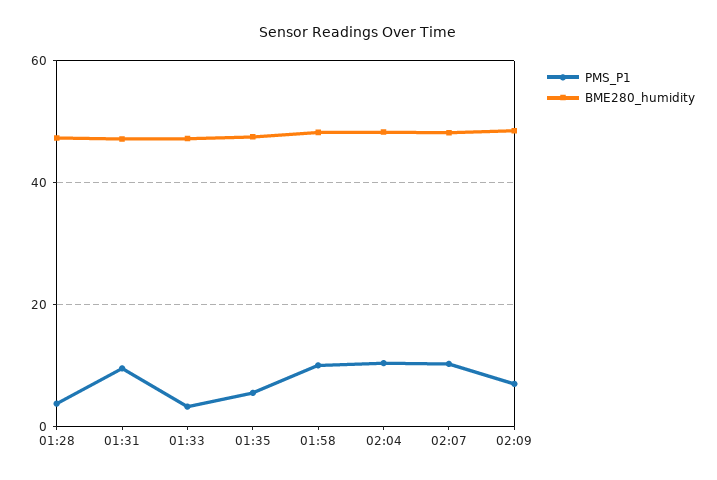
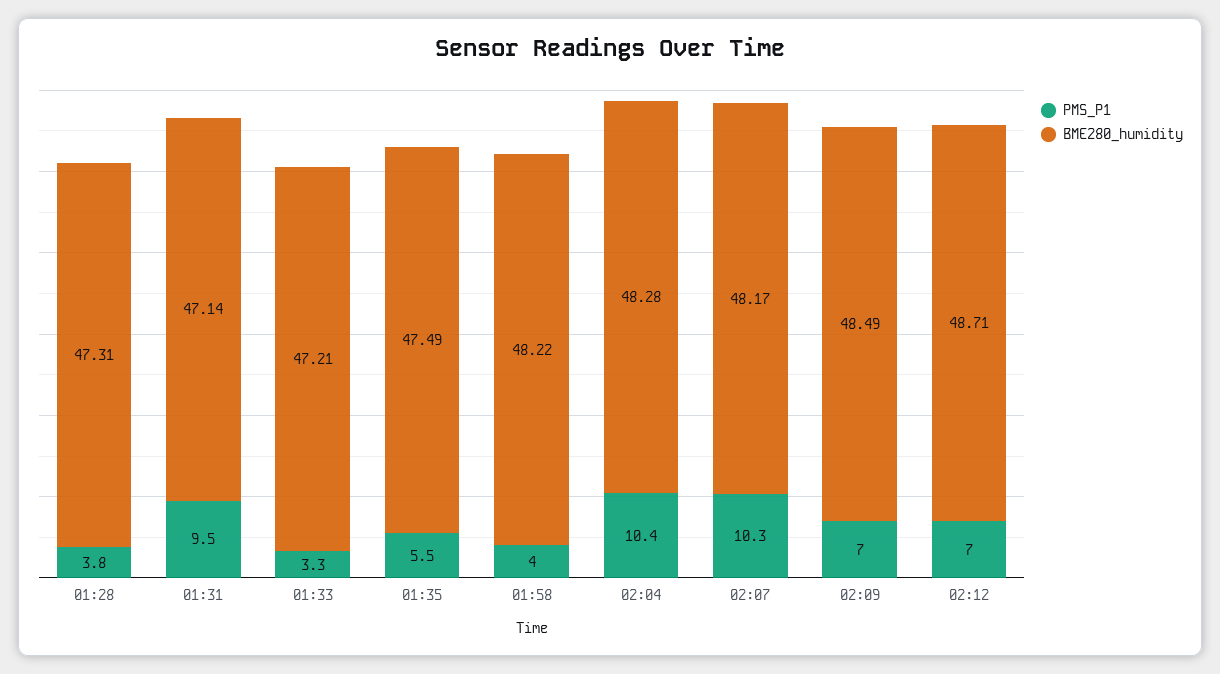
PMS_P1, 01:58: 10 -> 4
PMS_P1, 02:12: none -> 7
BME280_humidity, 02:12: none -> 48.71

